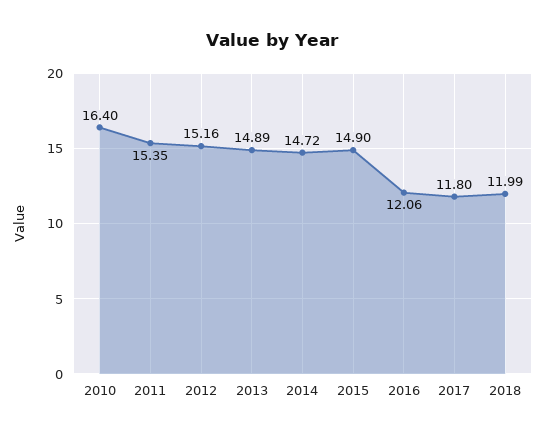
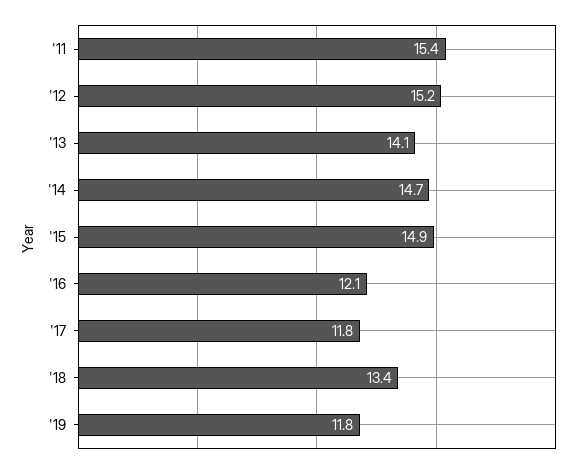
2010: 16.4 -> none
2013: 14.89 -> 14.1
2018: 11.99 -> 13.4
'19: none -> 11.8

